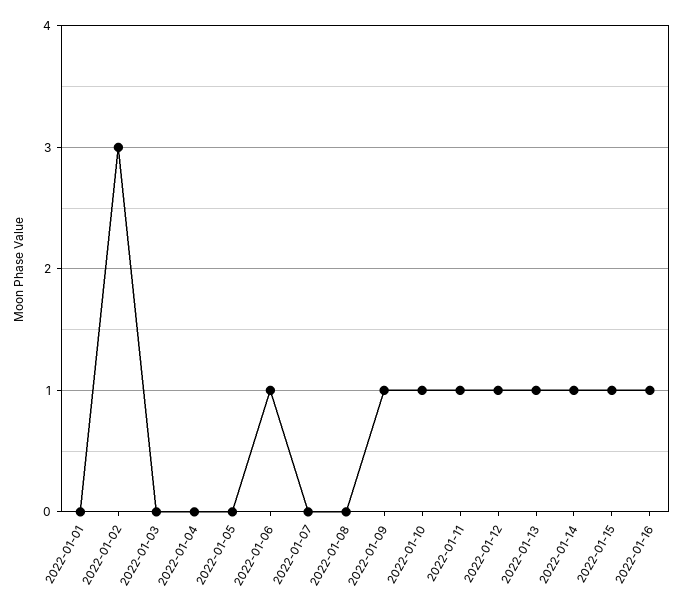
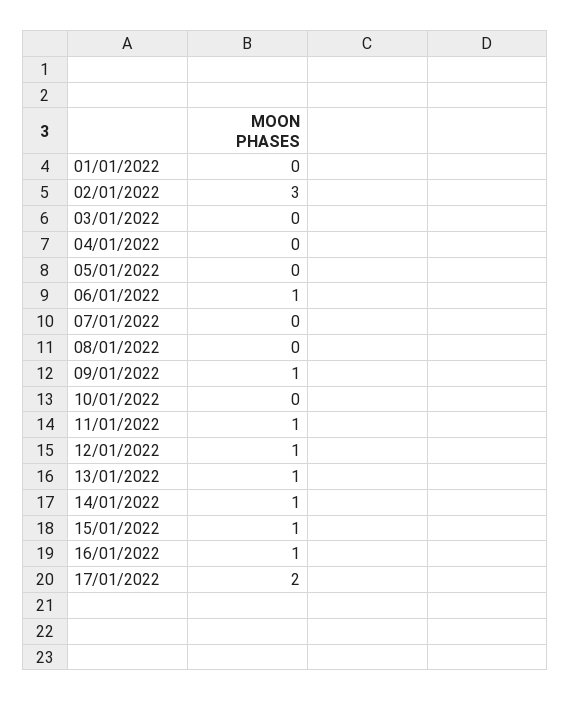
2022-01-10: 1 -> 0
17/01/2022: none -> 2

